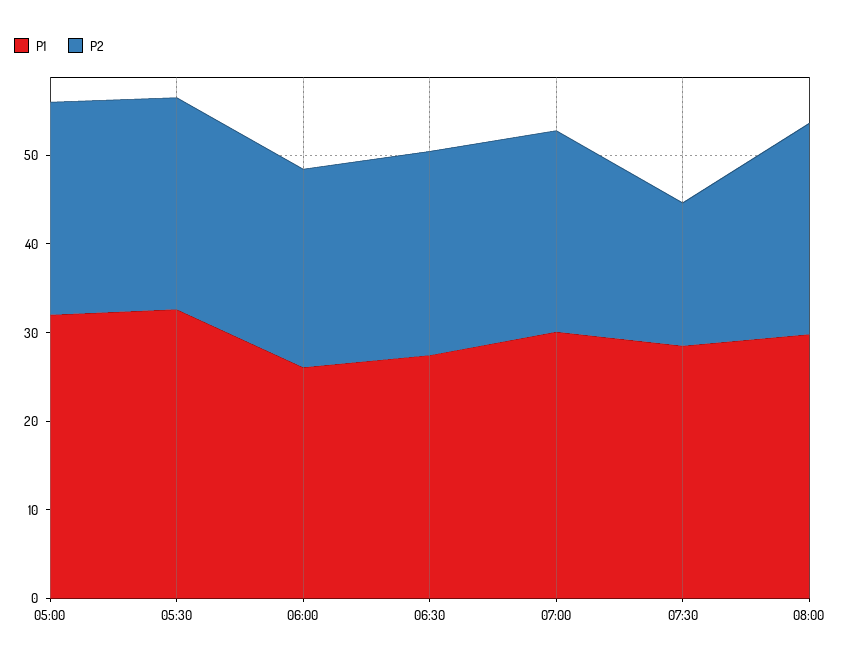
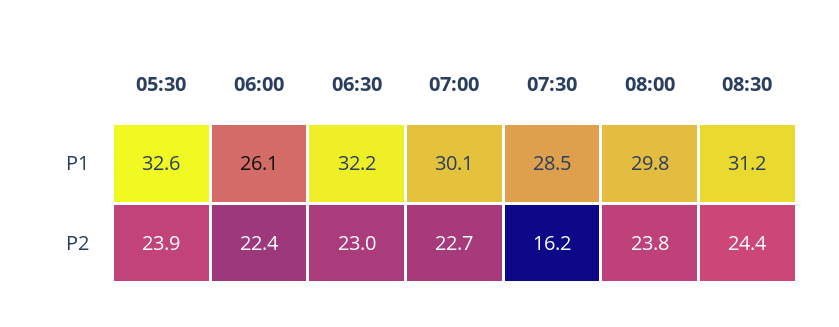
P1, 05:00: 32 -> none
P2, 05:00: 24 -> none
P1, 06:30: 28 -> 32.2
P1, 08:30: none -> 31.2
P2, 08:30: none -> 24.4

